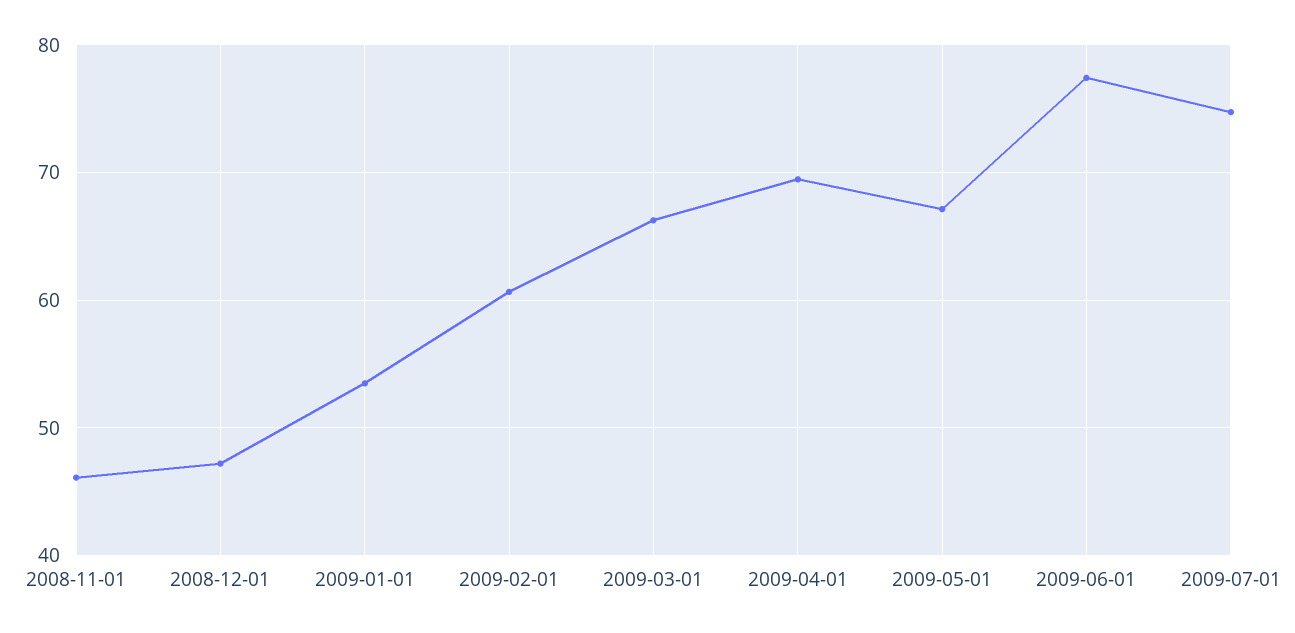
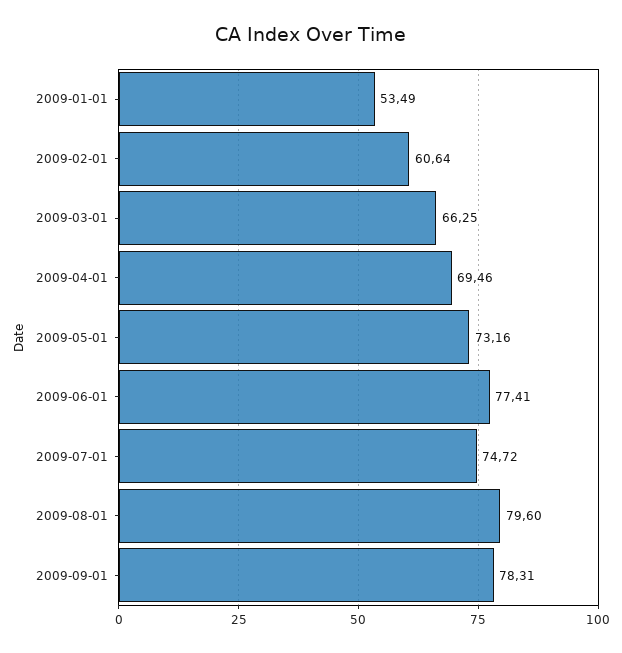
2008-11-01: 46 -> none
2008-12-01: 47 -> none
2009-05-01: 67 -> 73.16
2009-08-01: none -> 79.6
2009-09-01: none -> 78.31

